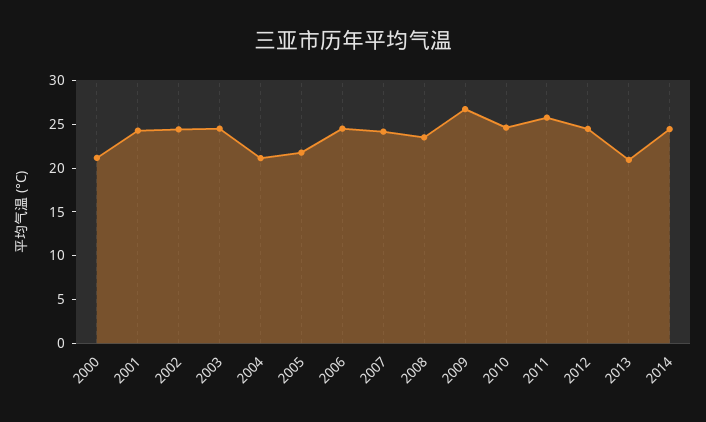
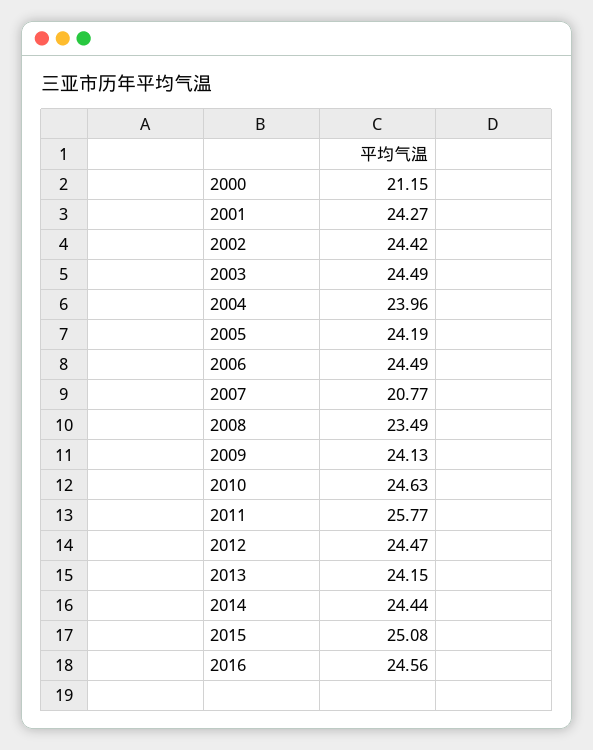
2004: 21 -> 23.96
2005: 22 -> 24.19
2007: 24 -> 20.77
2009: 27 -> 24.13
2013: 21 -> 24.15
2015: none -> 25.08
2016: none -> 24.56

